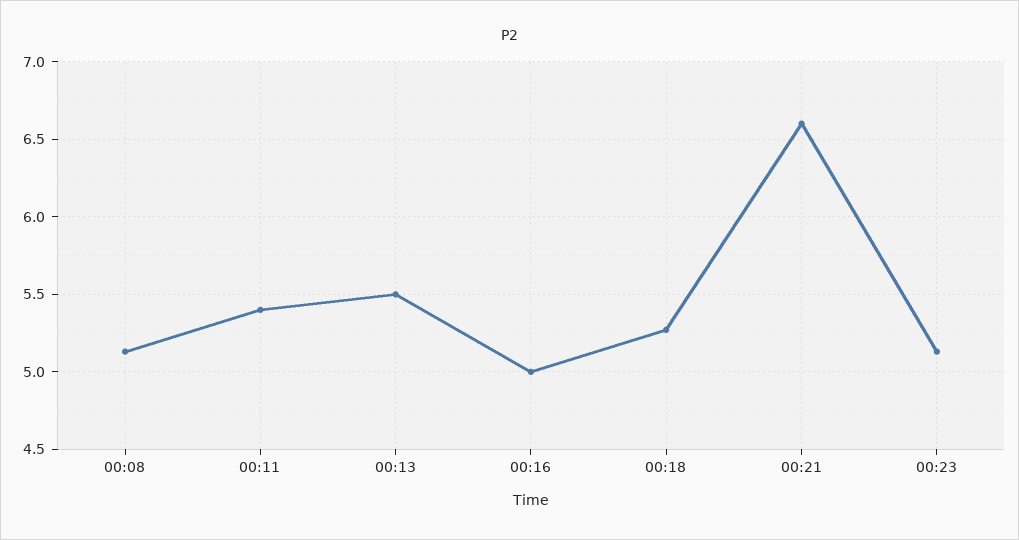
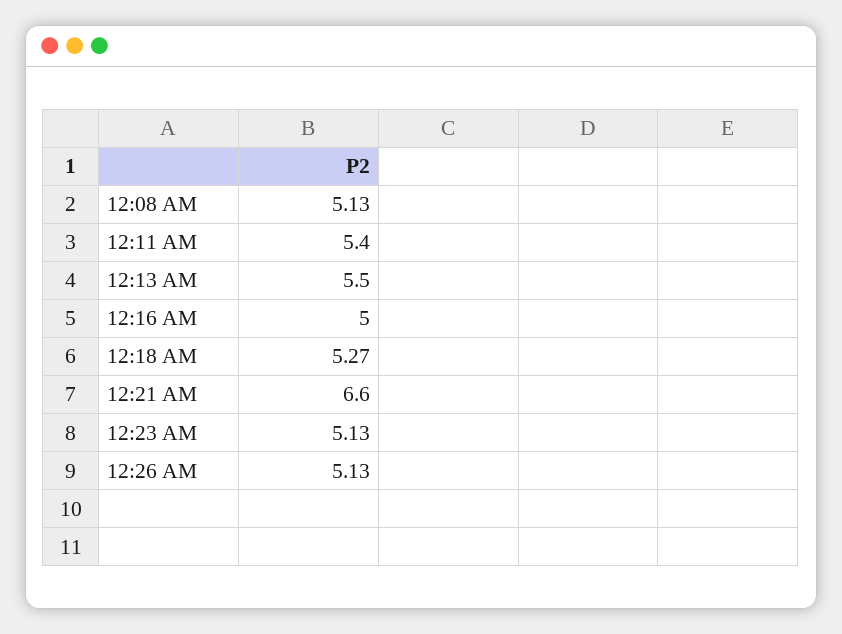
12:26 AM: none -> 5.13

